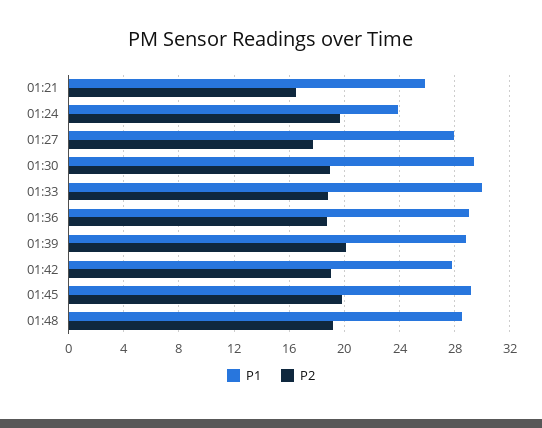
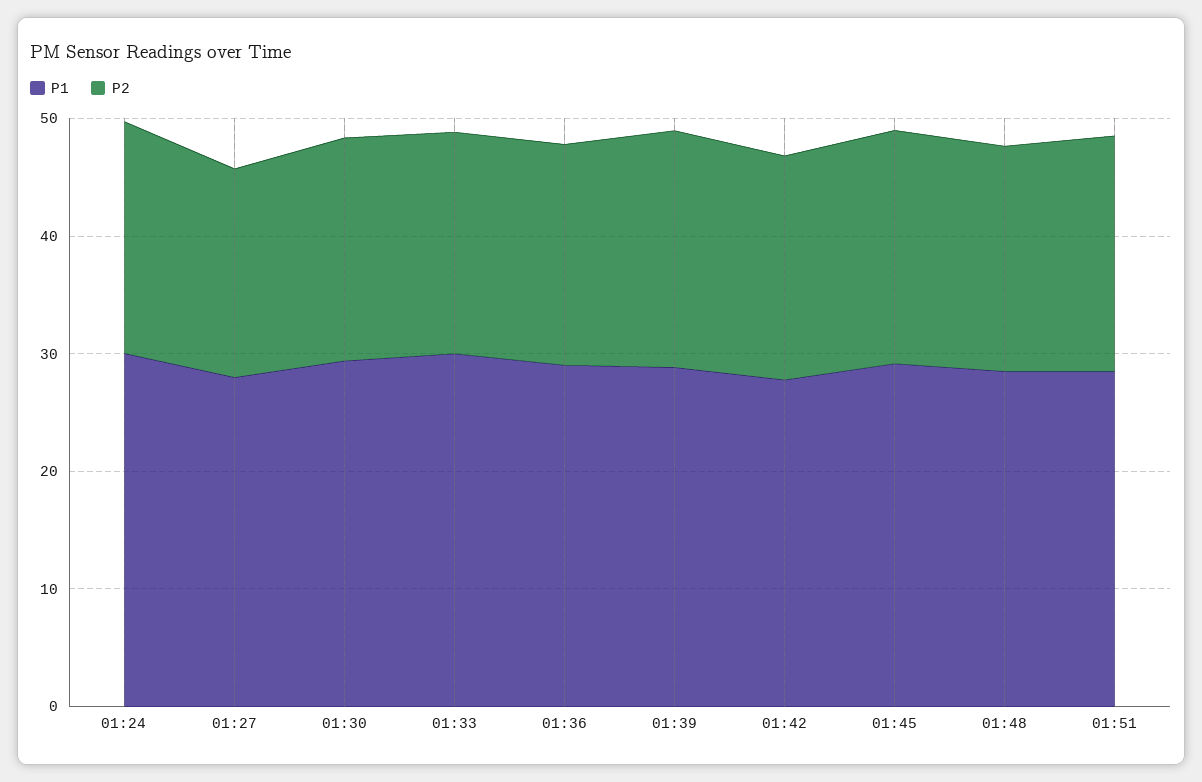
P1, 01:21: 26 -> none
P2, 01:21: 16.5 -> none
P1, 01:24: 24 -> 30
P1, 01:51: none -> 28
P2, 01:51: none -> 20

